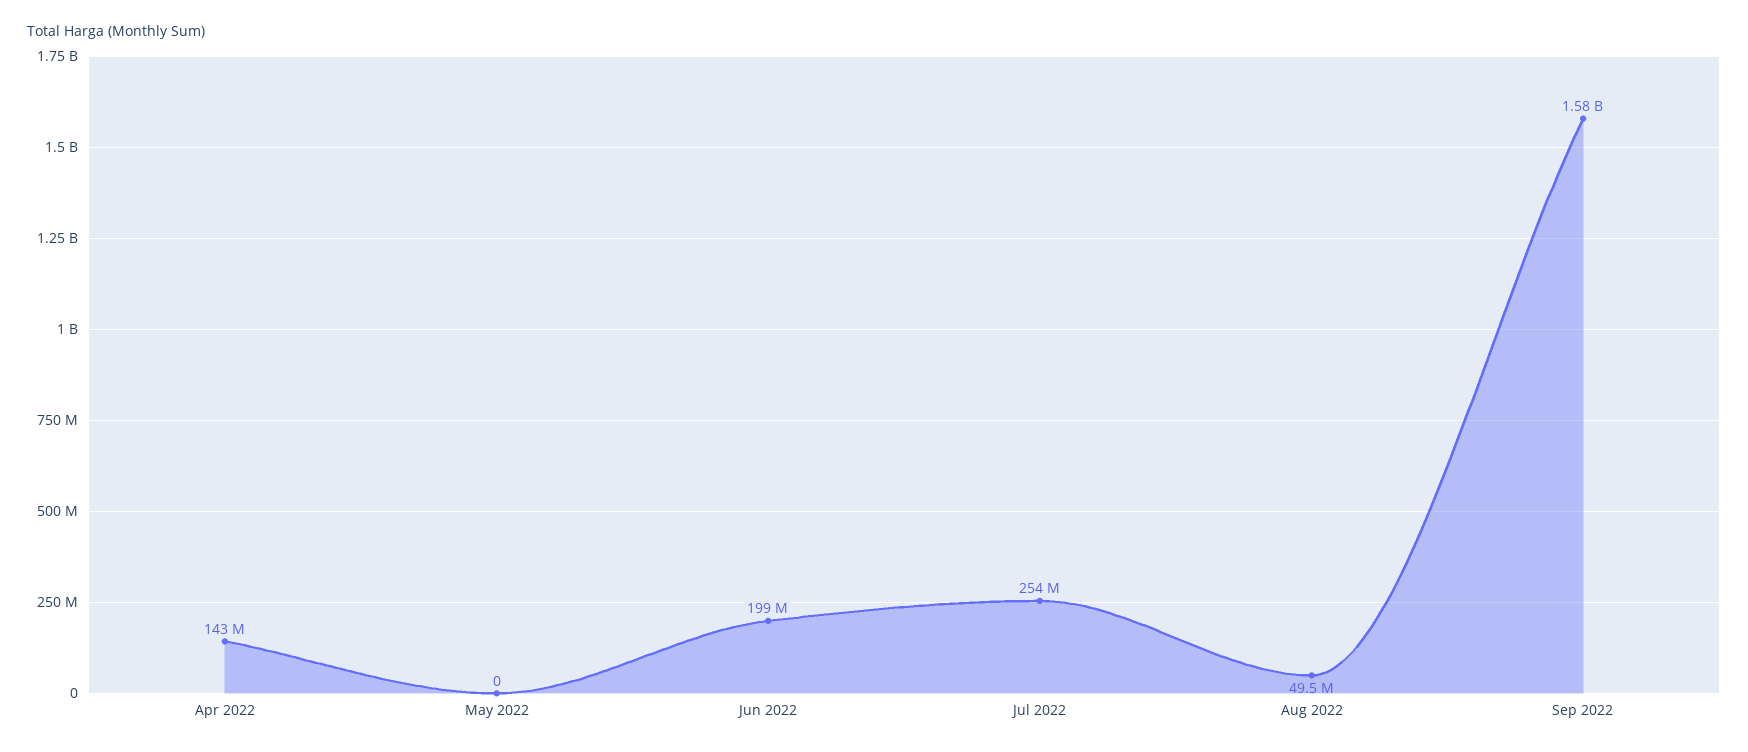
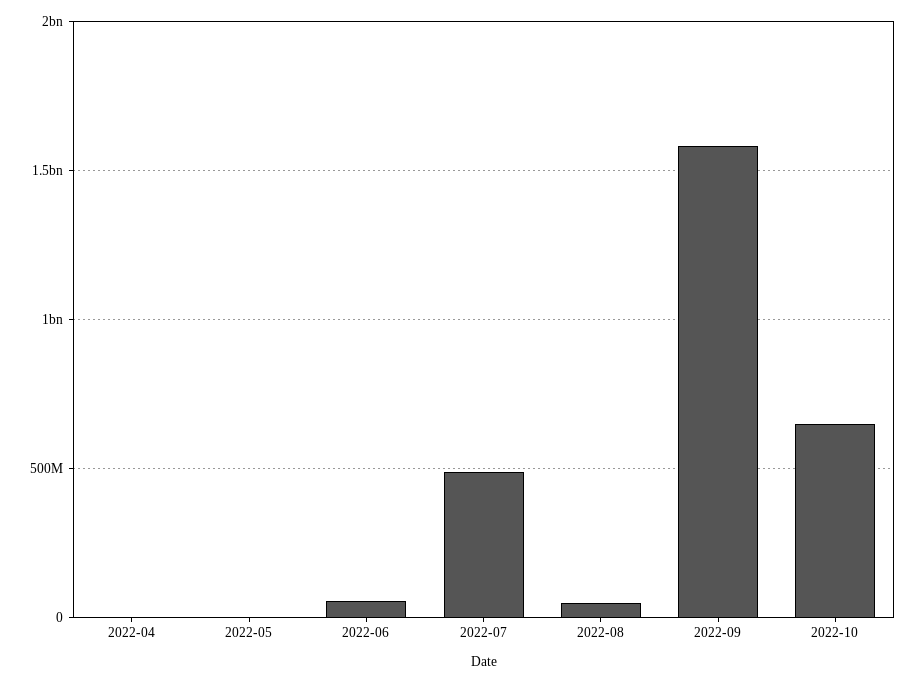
Apr 2022: 143000000 -> 0
Jun 2022: 199000000 -> 50000000
Jul 2022: 254000000 -> 500000000
2022-10: none -> 650000000

